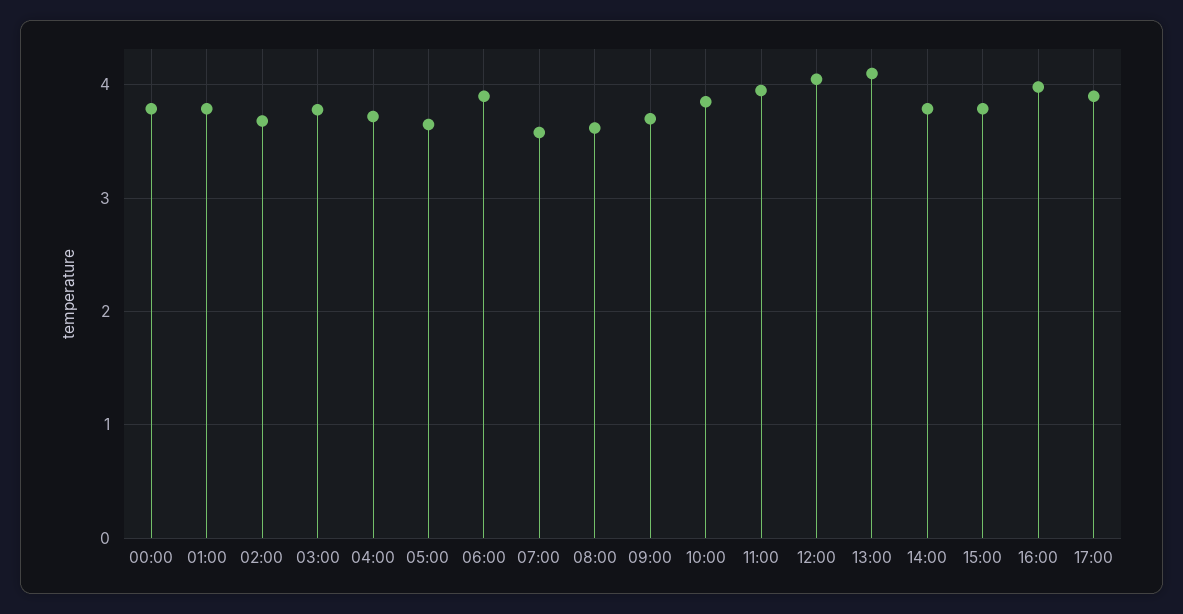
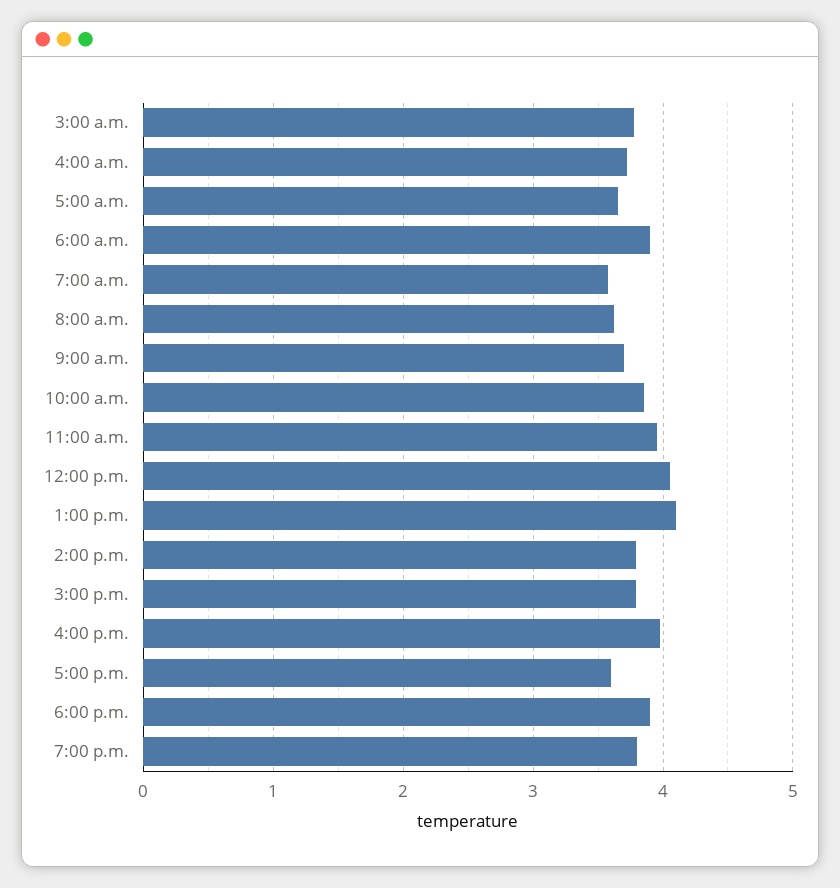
00:00: 3.8 -> none
01:00: 3.8 -> none
02:00: 3.7 -> none
17:00: 3.9 -> 3.6
6:00 p.m.: none -> 3.9
7:00 p.m.: none -> 3.8

